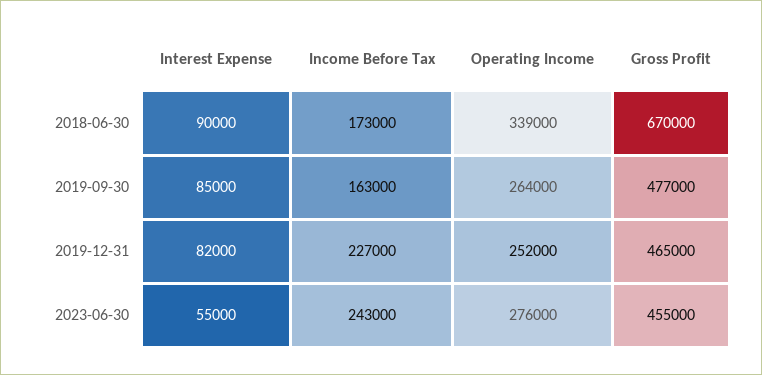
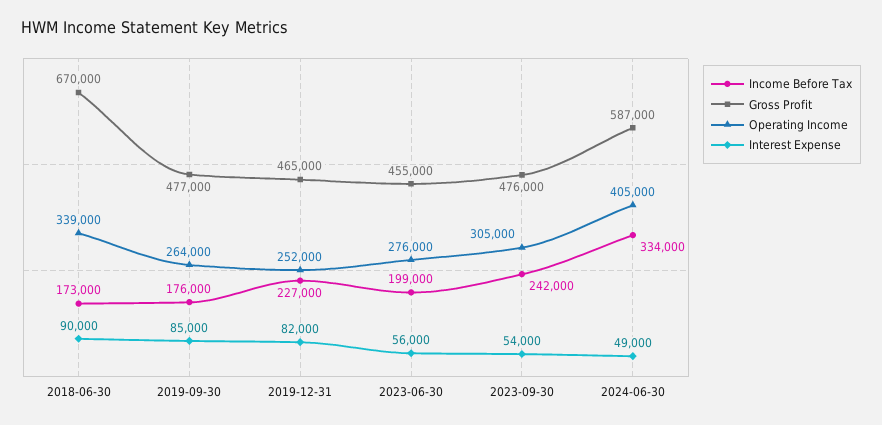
Income Before Tax, 2019-09-30: 163000 -> 176000
Interest Expense, 2023-06-30: 55000 -> 56000
Income Before Tax, 2023-06-30: 243000 -> 199000
Income Before Tax, 2023-09-30: none -> 242000
Gross Profit, 2023-09-30: none -> 476000
Operating Income, 2023-09-30: none -> 305000
Interest Expense, 2023-09-30: none -> 54000
Income Before Tax, 2024-06-30: none -> 334000
Gross Profit, 2024-06-30: none -> 587000
Operating Income, 2024-06-30: none -> 405000
Interest Expense, 2024-06-30: none -> 49000

